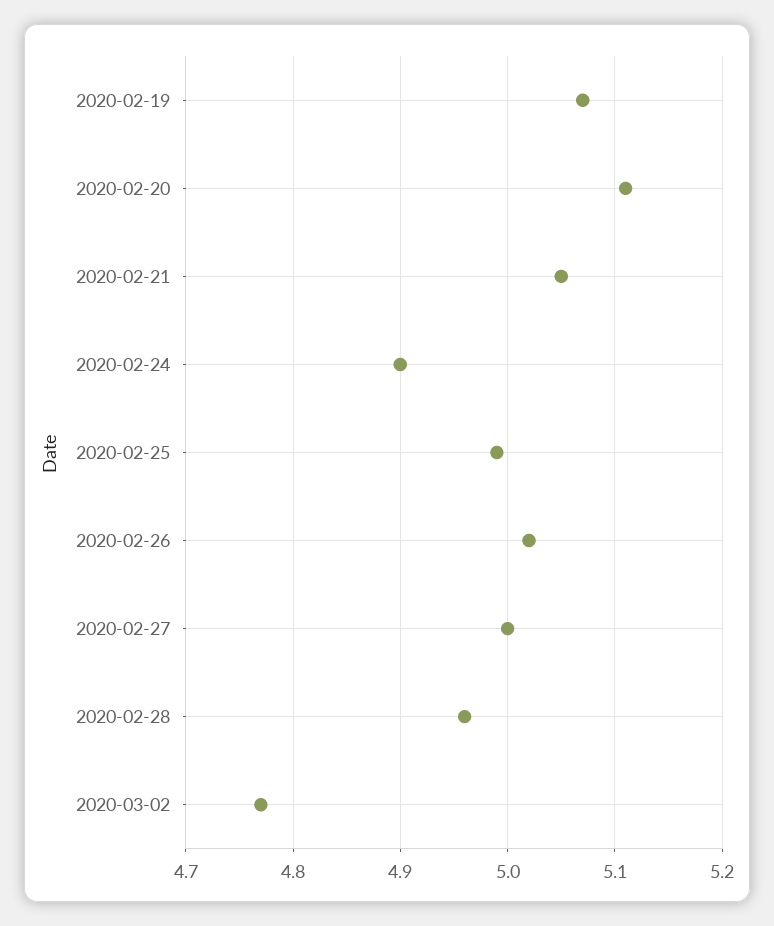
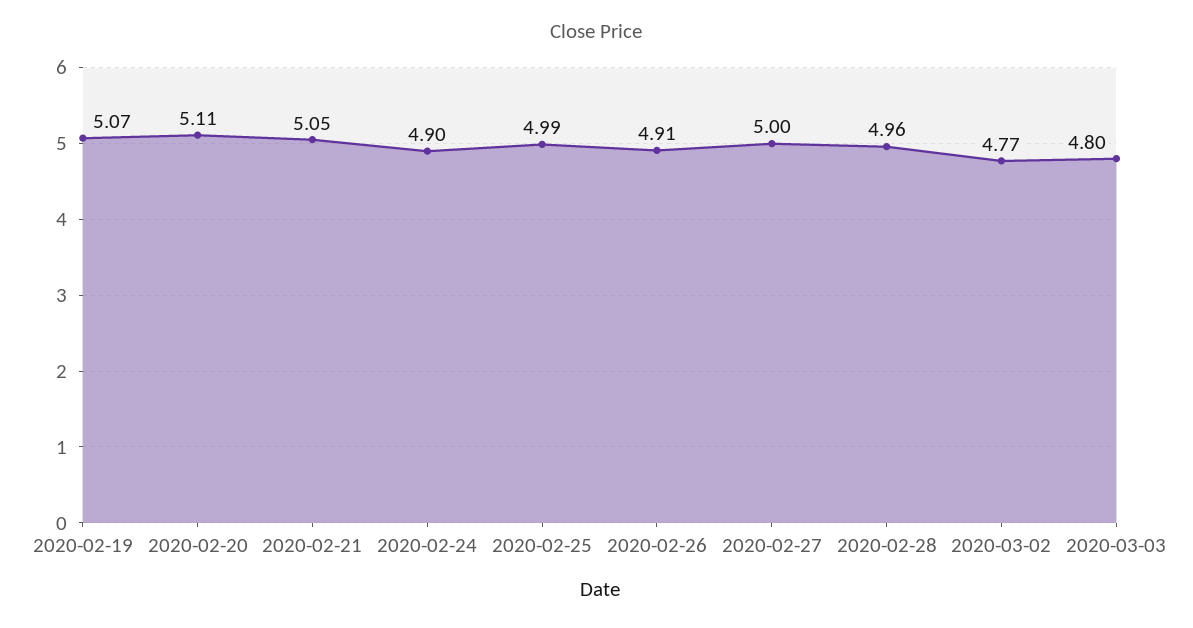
2020-02-26: 5.02 -> 4.91
2020-03-03: none -> 4.8

